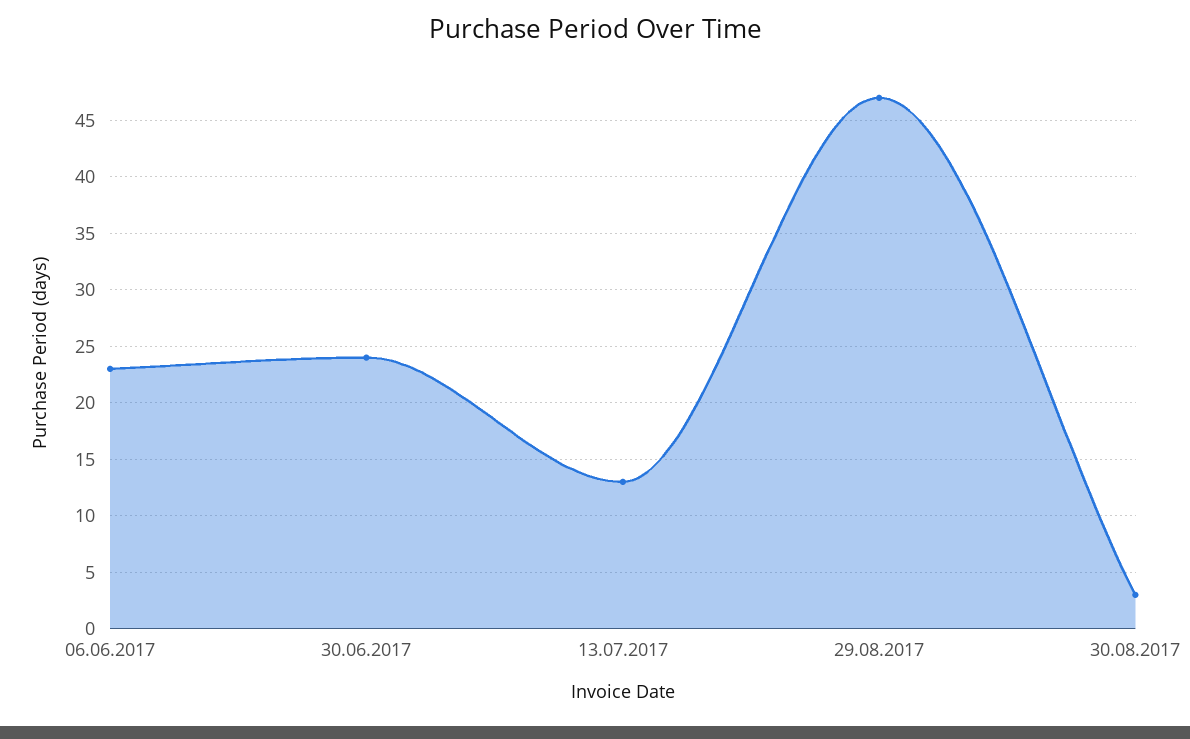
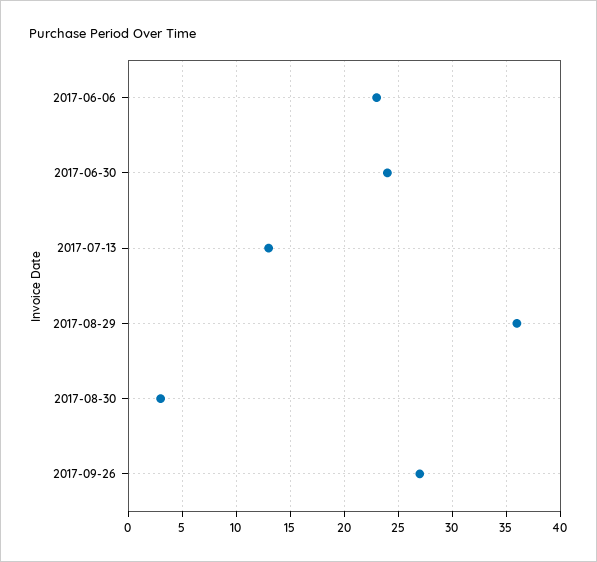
29.08.2017: 47 -> 36
2017-09-26: none -> 27

